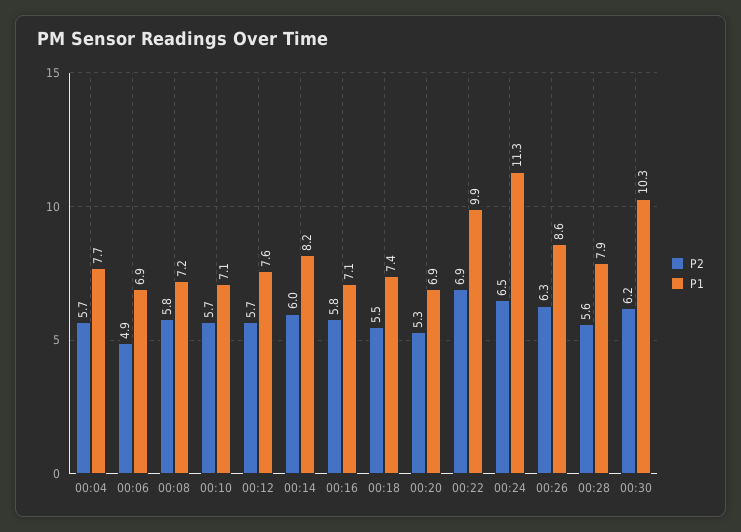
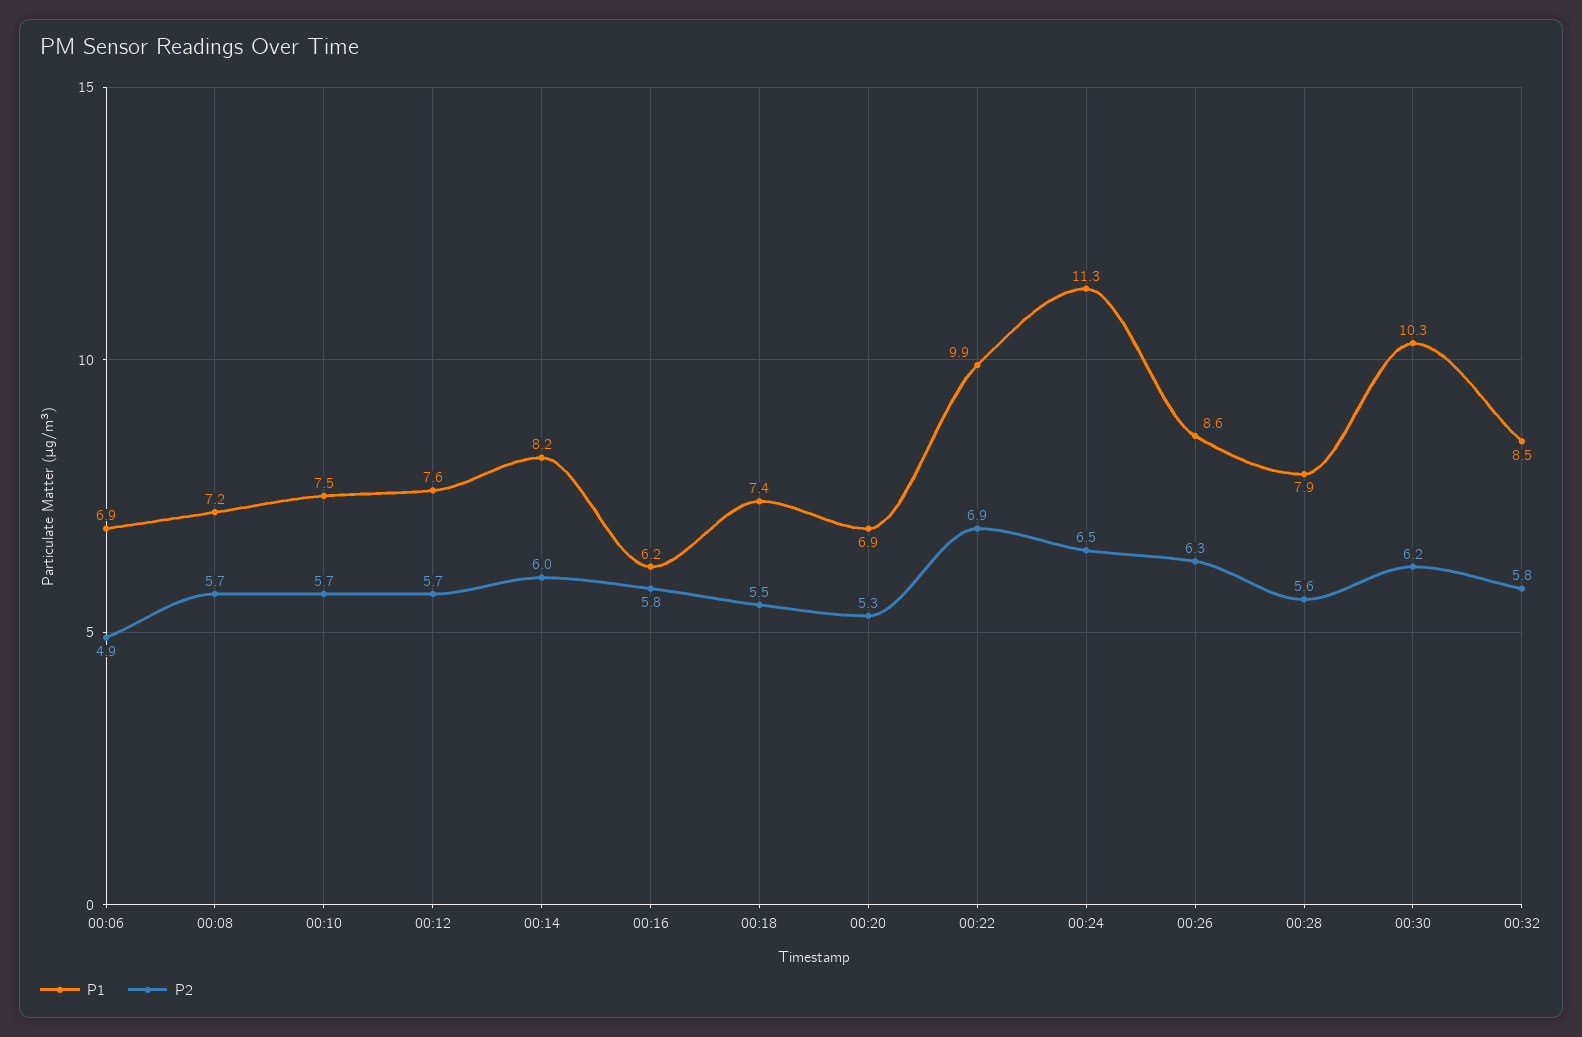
P2, 00:04: 5.7 -> none
P1, 00:04: 7.7 -> none
P2, 00:08: 5.8 -> 5.7
P1, 00:10: 7.1 -> 7.5
P1, 00:16: 7.1 -> 6.2
P1, 00:32: none -> 8.5
P2, 00:32: none -> 5.8

